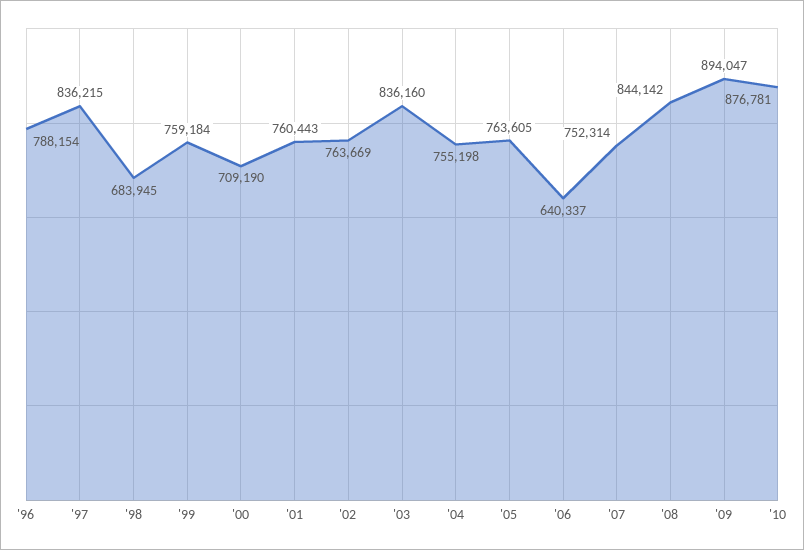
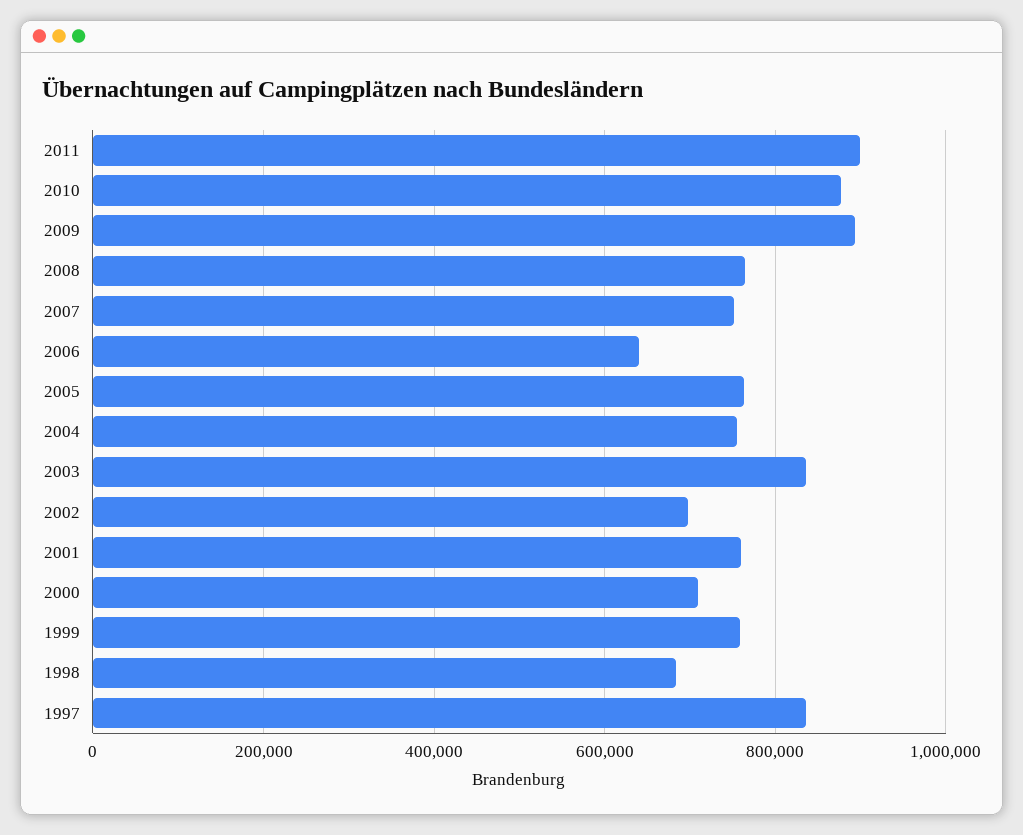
'96: 788154 -> none
'02: 763669 -> 700000
'08: 844142 -> 760000
2011: none -> 900000

